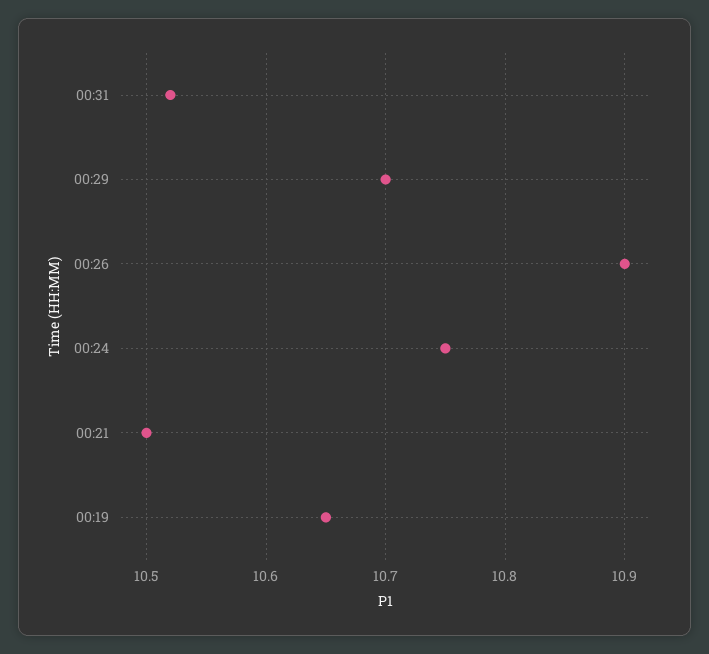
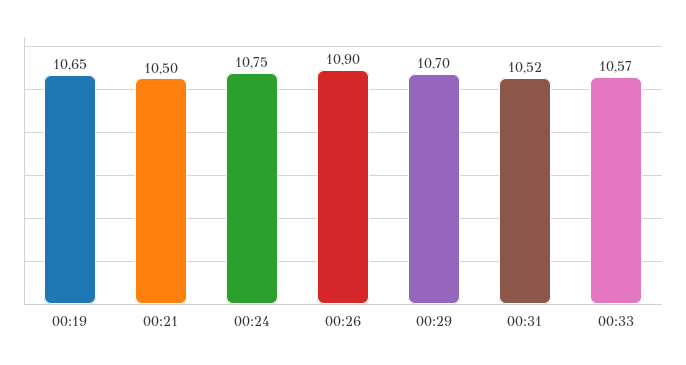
00:33: none -> 10.57

